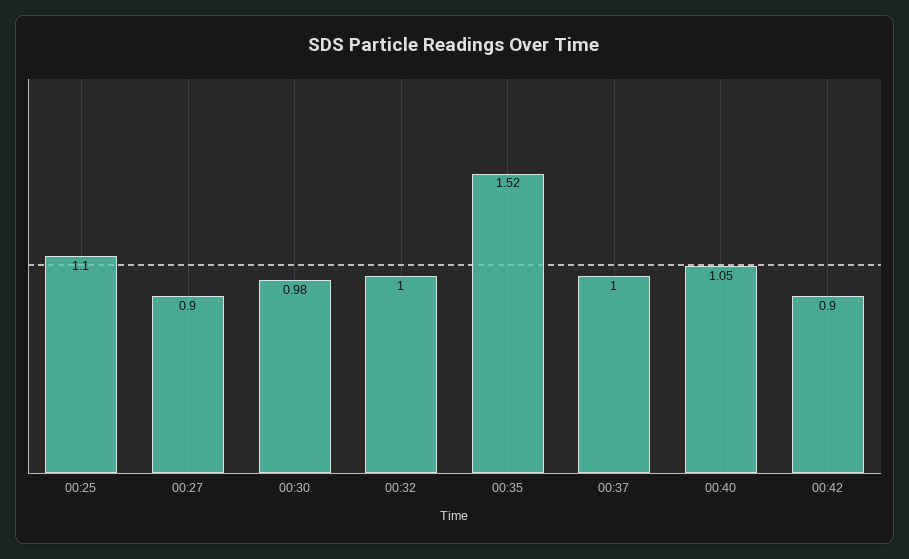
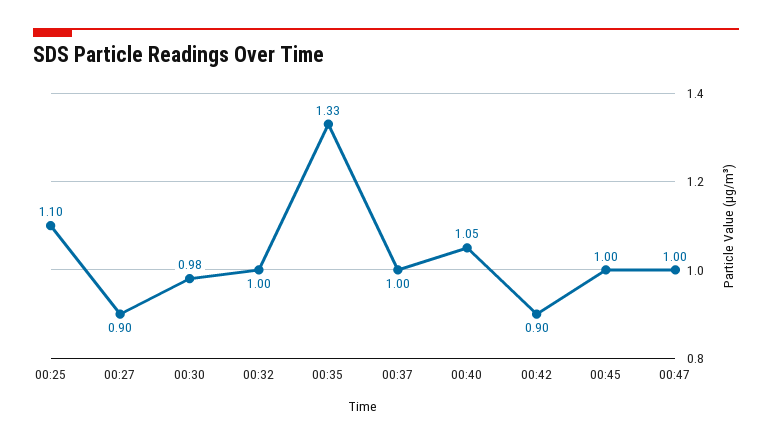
00:35: 1.52 -> 1.33
00:45: none -> 1
00:47: none -> 1

